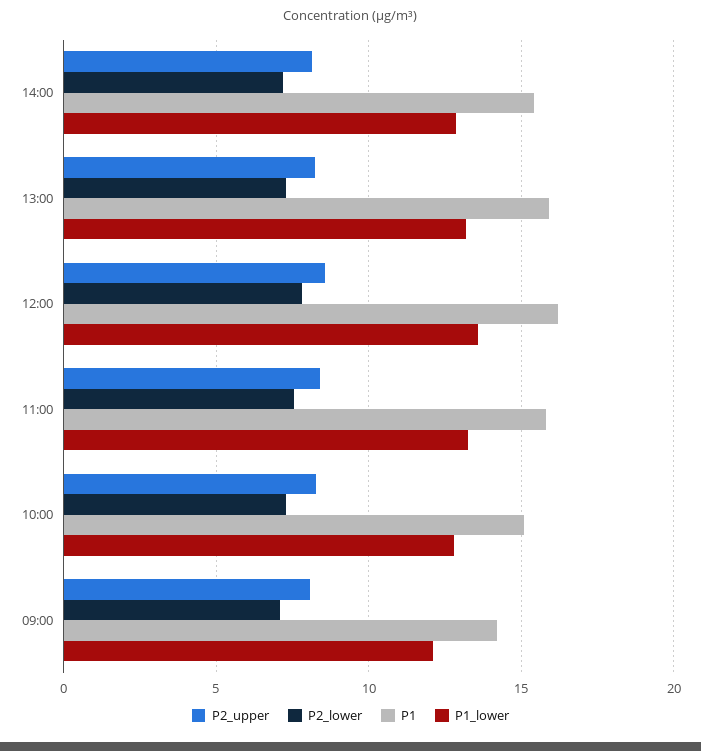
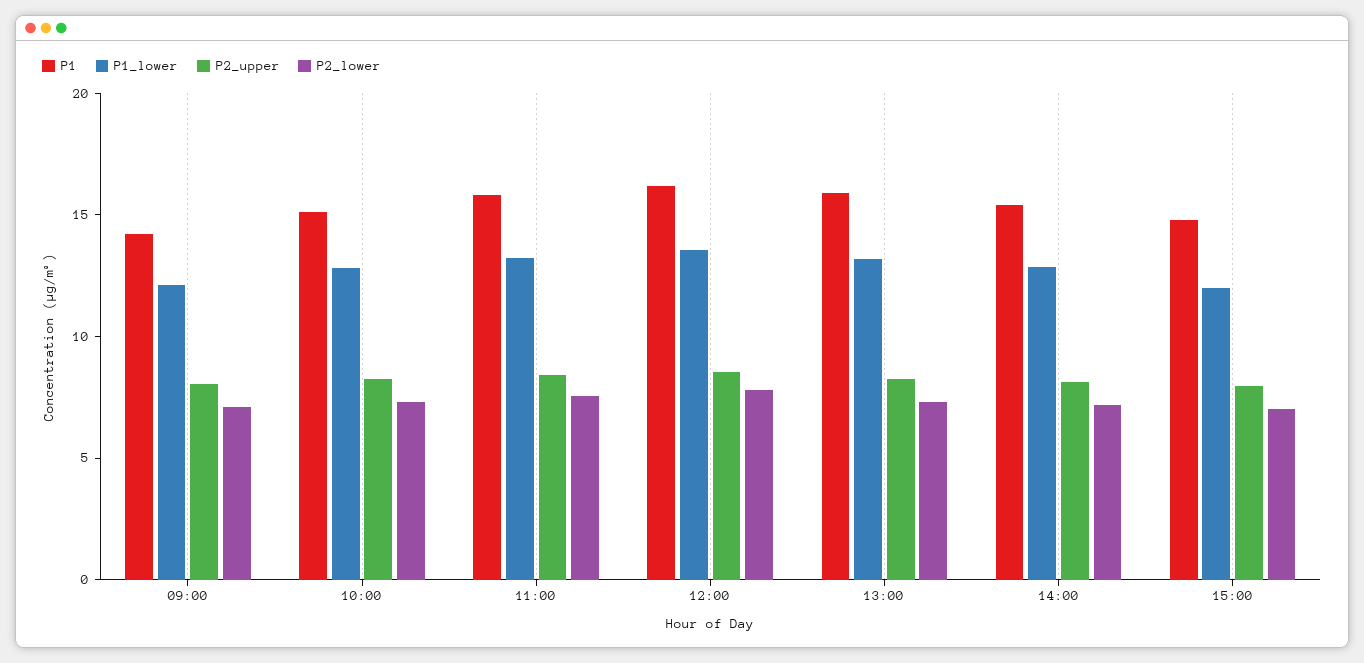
P1, 15:00: none -> 15
P1_lower, 15:00: none -> 12
P2_upper, 15:00: none -> 8
P2_lower, 15:00: none -> 7

